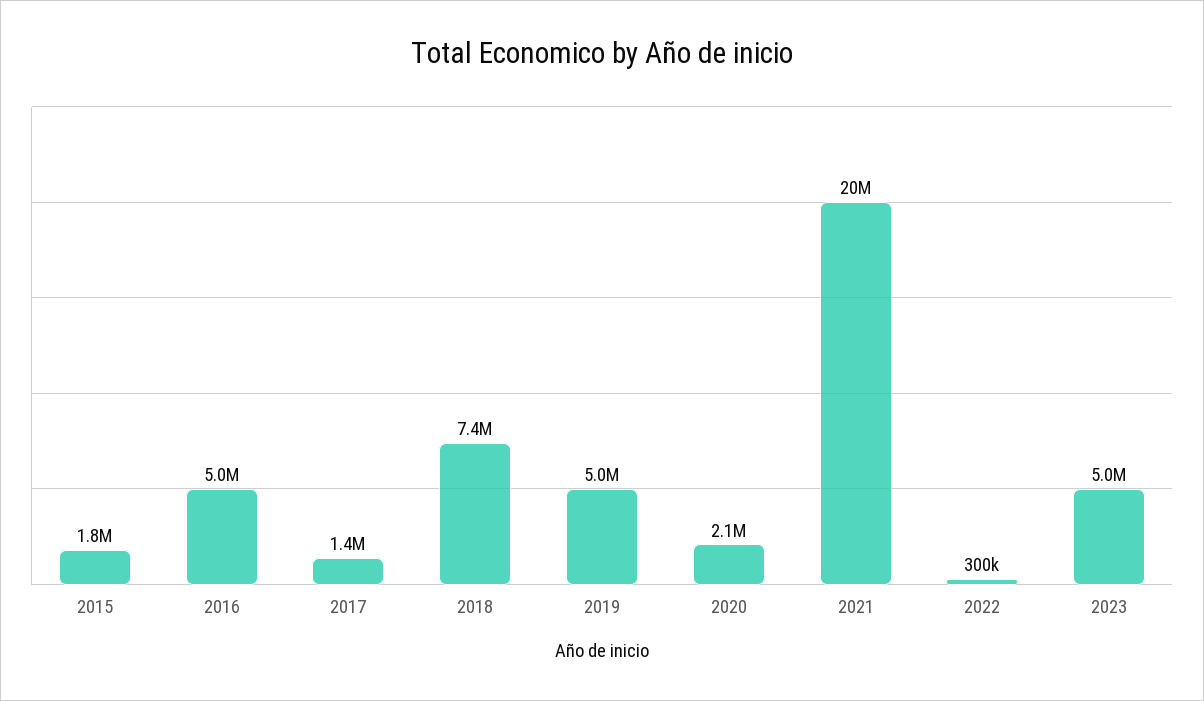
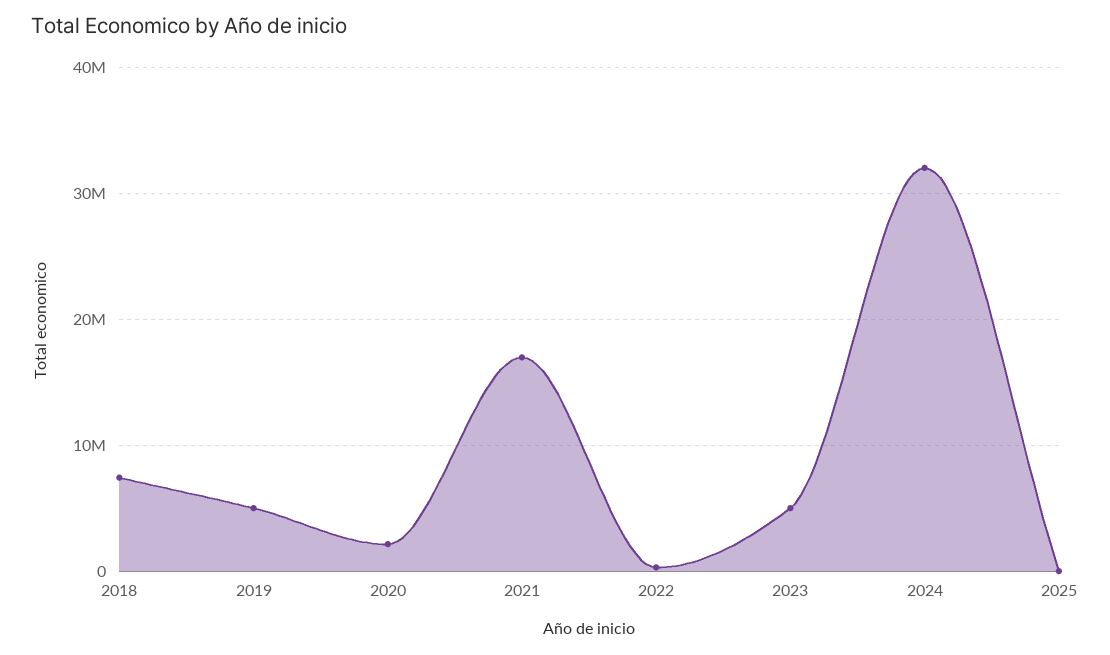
2015: 1800000 -> none
2016: 5000000 -> none
2017: 1400000 -> none
2021: 20000000 -> 17000000
2024: none -> 32000000
2025: none -> 0

